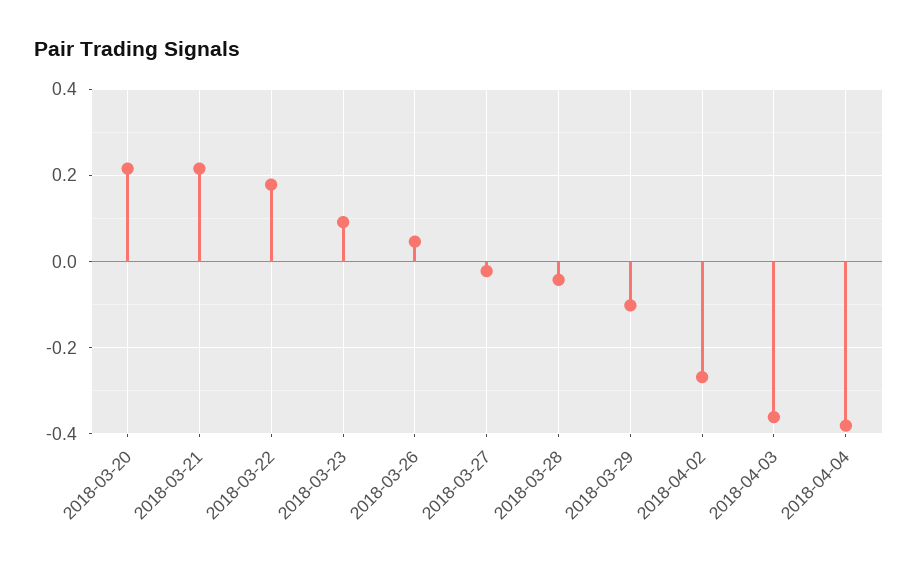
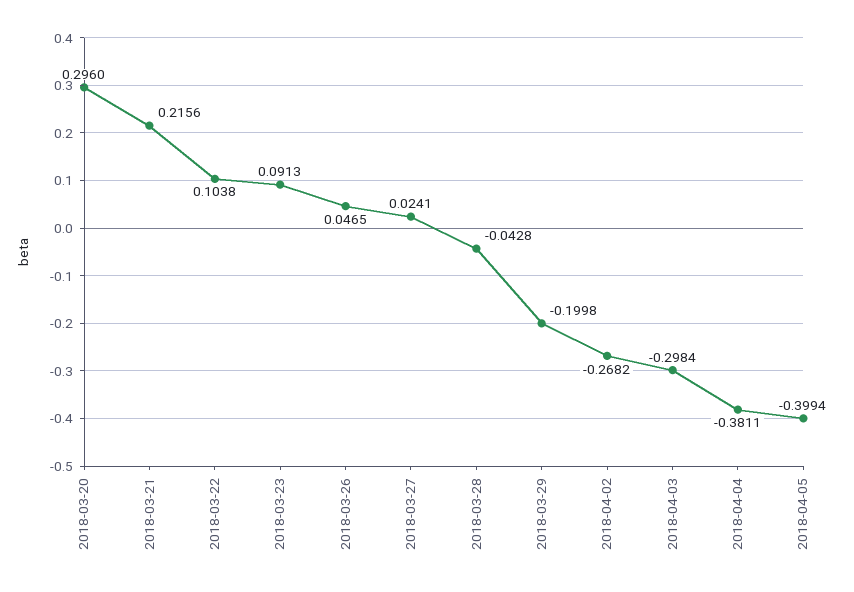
2018-03-20: 0.22 -> 0.296
2018-03-22: 0.18 -> 0.1038
2018-03-27: -0.02 -> 0.0241
2018-03-29: -0.1 -> -0.1998
2018-04-03: -0.36 -> -0.2984
2018-04-05: none -> -0.3994

